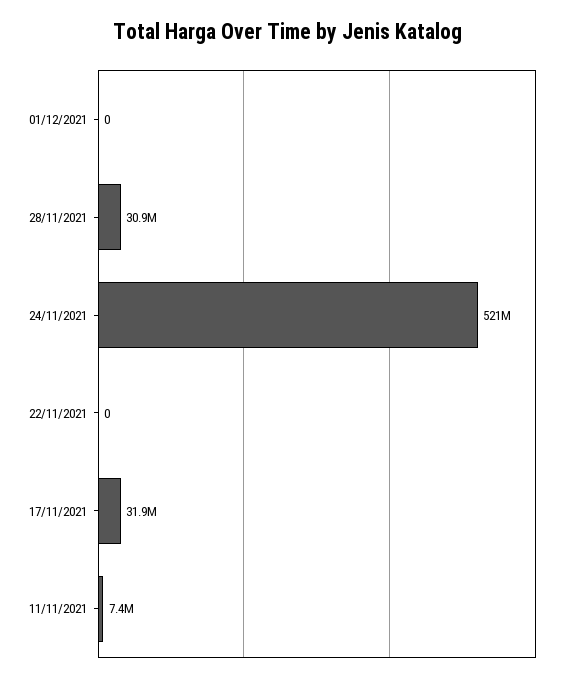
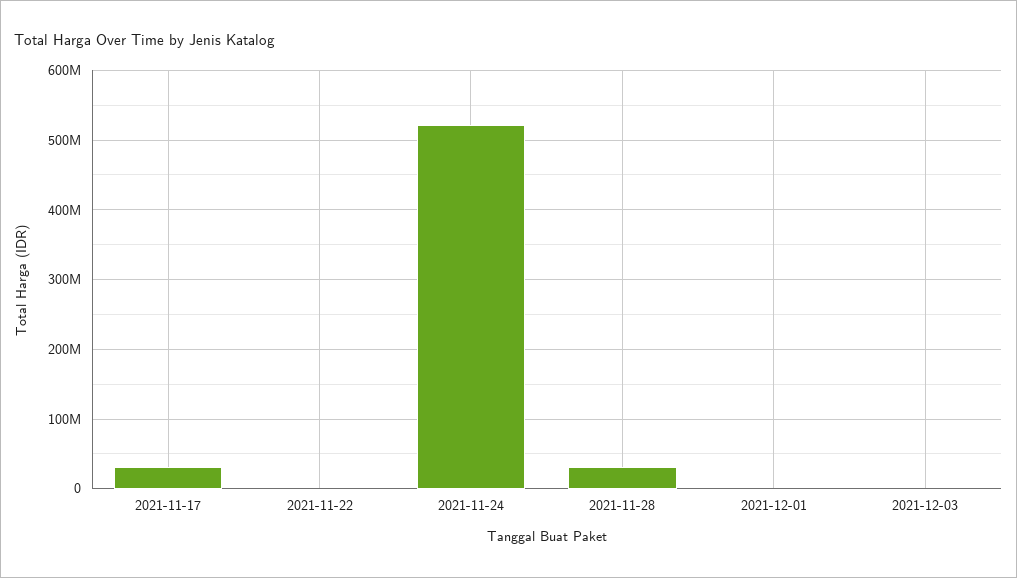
11/11/2021: 7400000 -> none
2021-12-03: none -> 0

